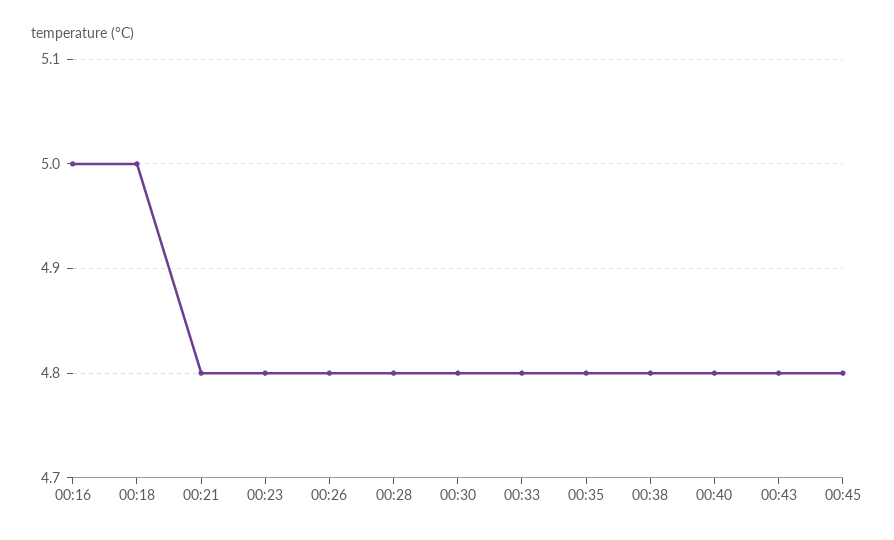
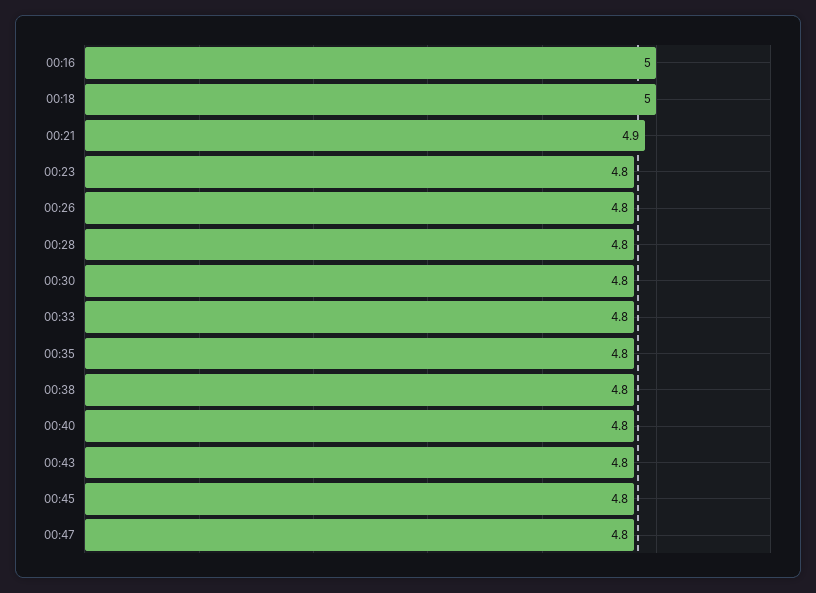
00:21: 4.8 -> 4.9
00:47: none -> 4.8

